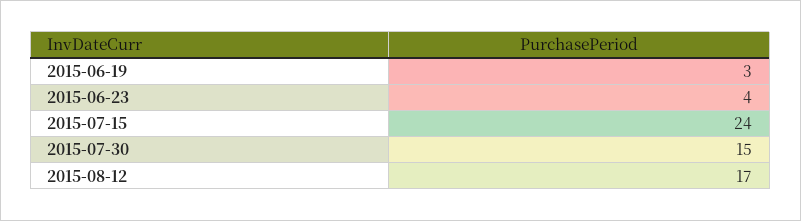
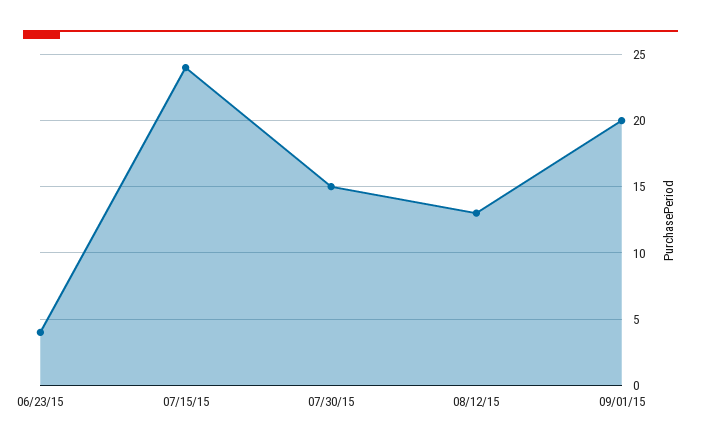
2015-06-19: 3 -> none
2015-08-12: 17 -> 13
09/01/15: none -> 20

